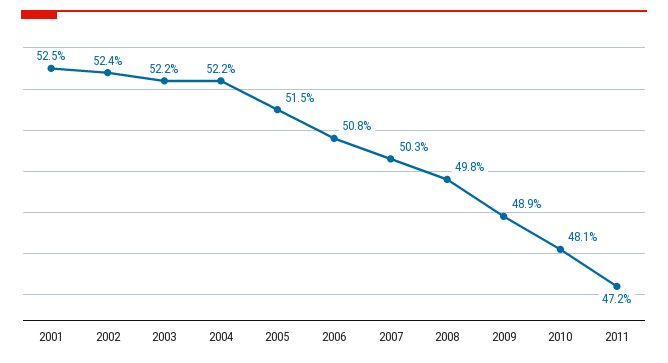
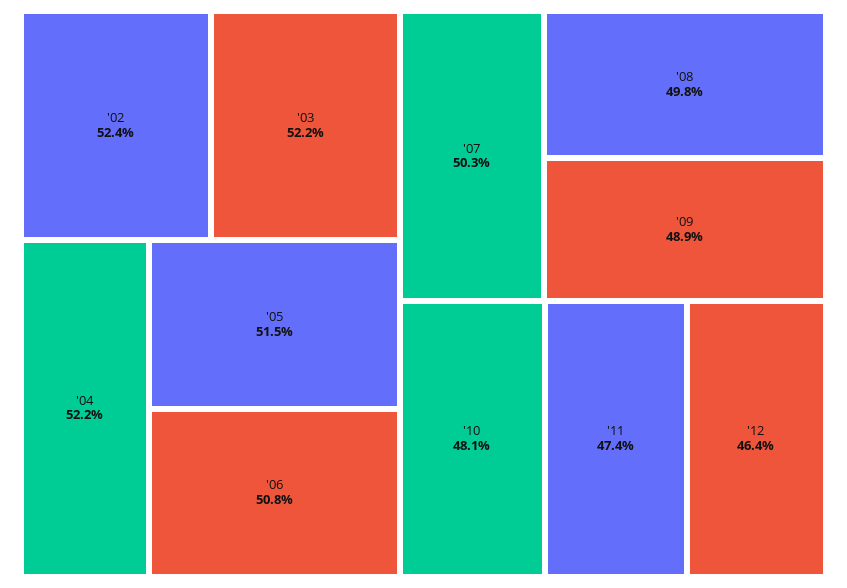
2001: 52.5 -> none
2011: 47.2 -> 47.4
'12: none -> 46.4

